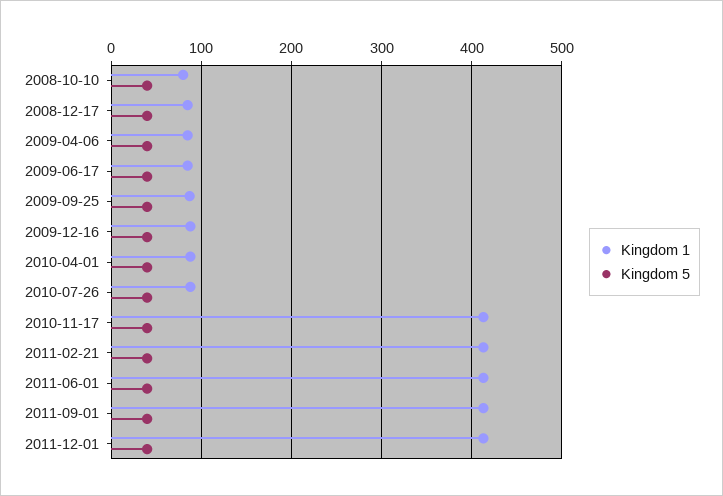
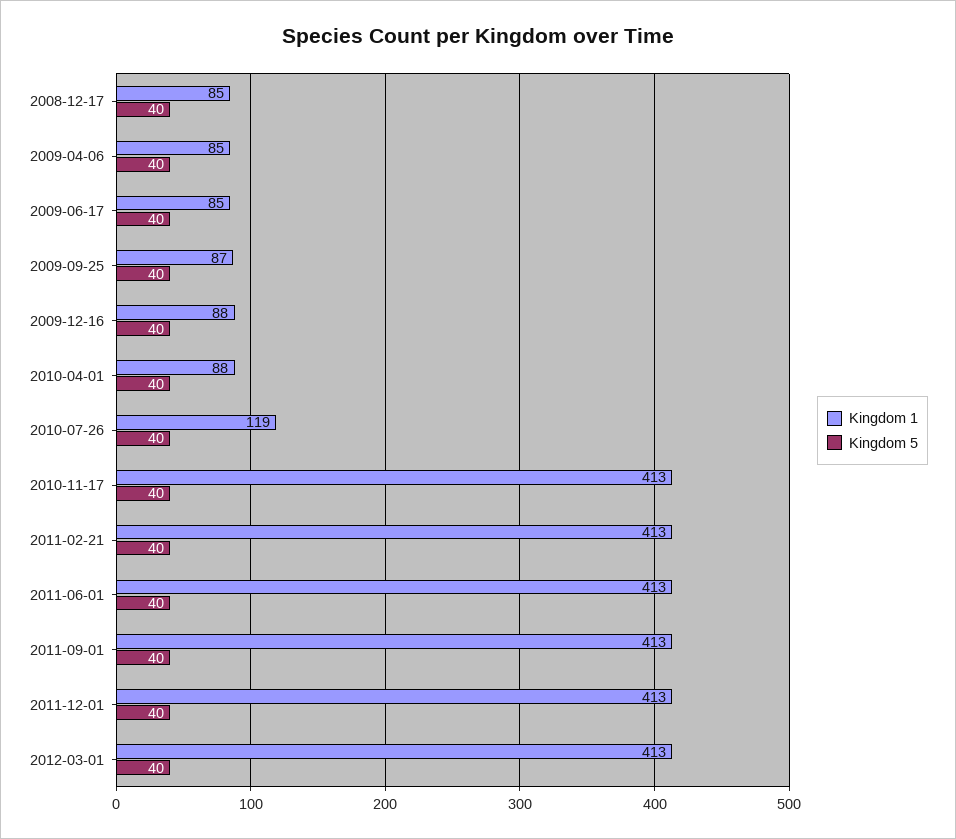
Kingdom 1, 2008-10-10: 80 -> none
Kingdom 5, 2008-10-10: 40 -> none
Kingdom 1, 2010-07-26: 90 -> 119
Kingdom 1, 2012-03-01: none -> 413
Kingdom 5, 2012-03-01: none -> 40

